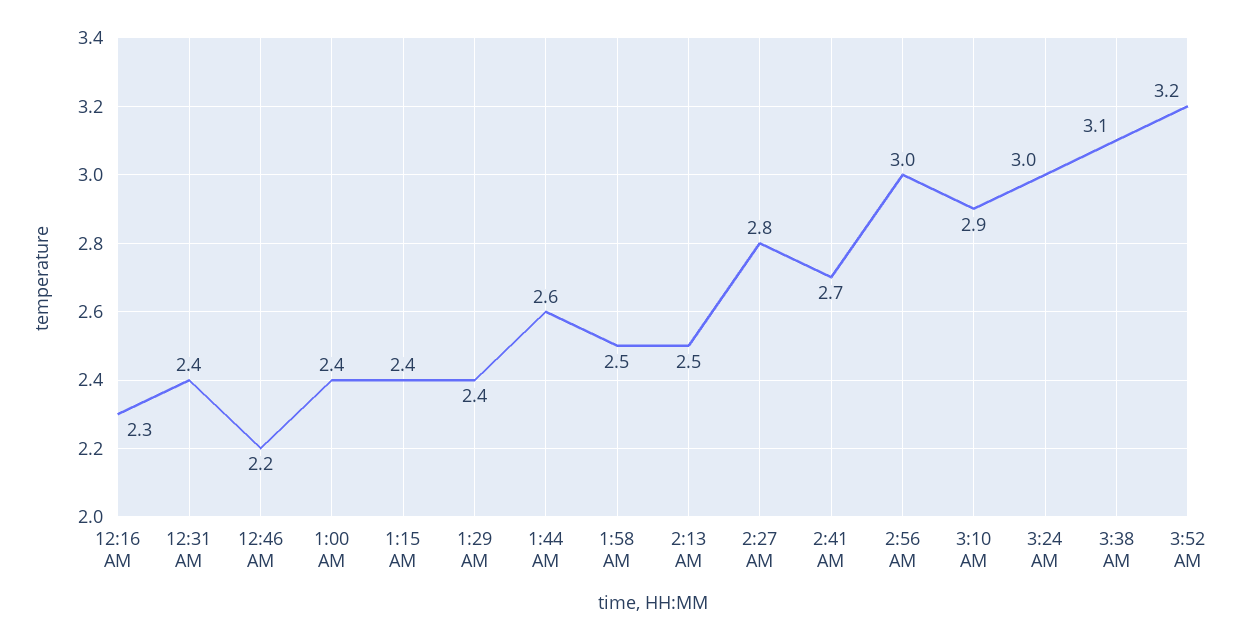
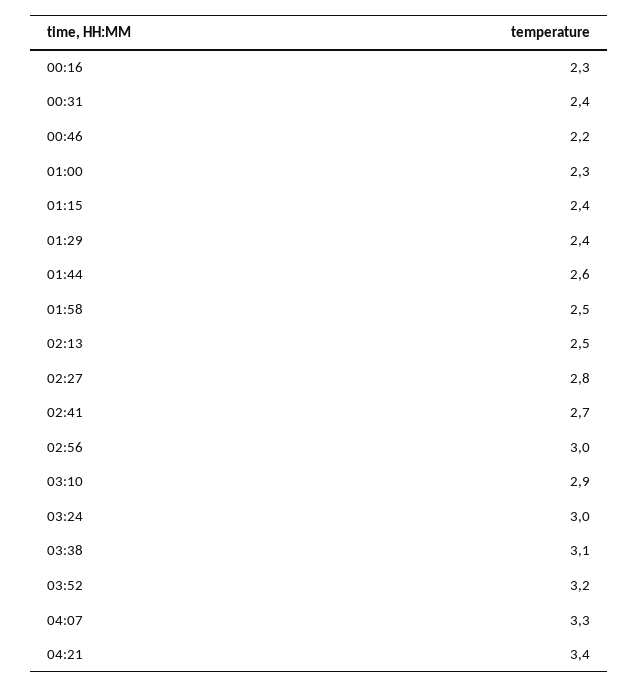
1:00 AM: 2.4 -> 2.3
04:07: none -> 3.3
04:21: none -> 3.4

